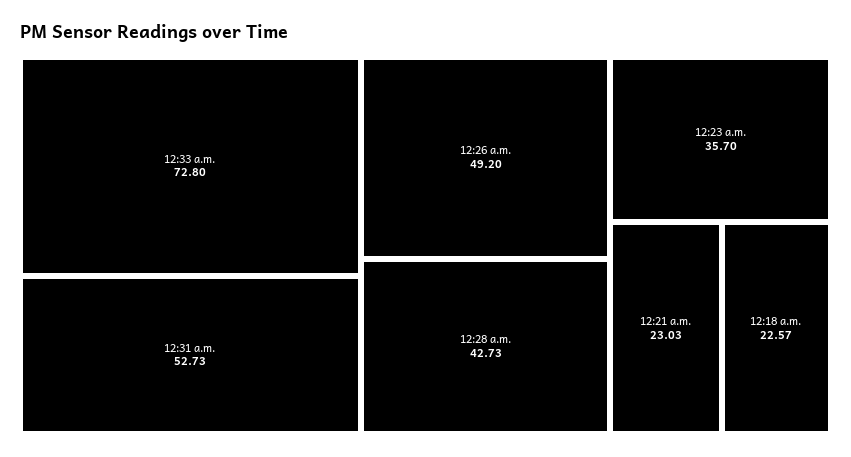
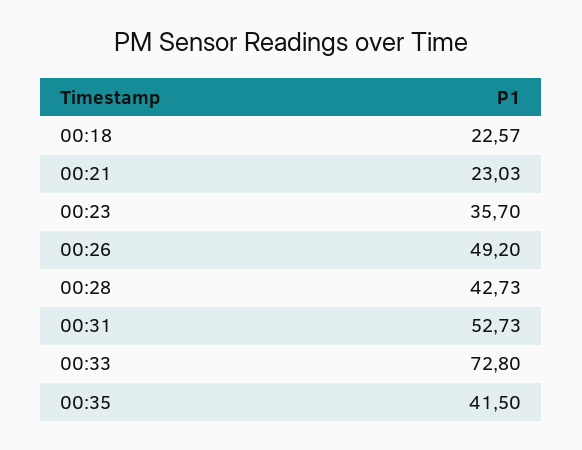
00:35: none -> 41.5

